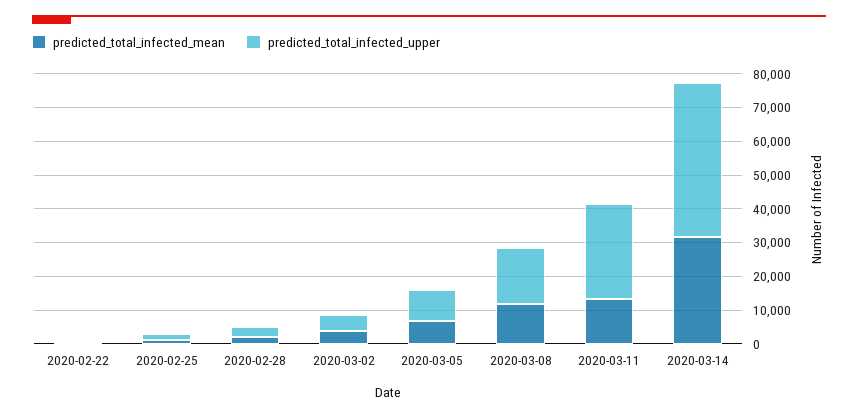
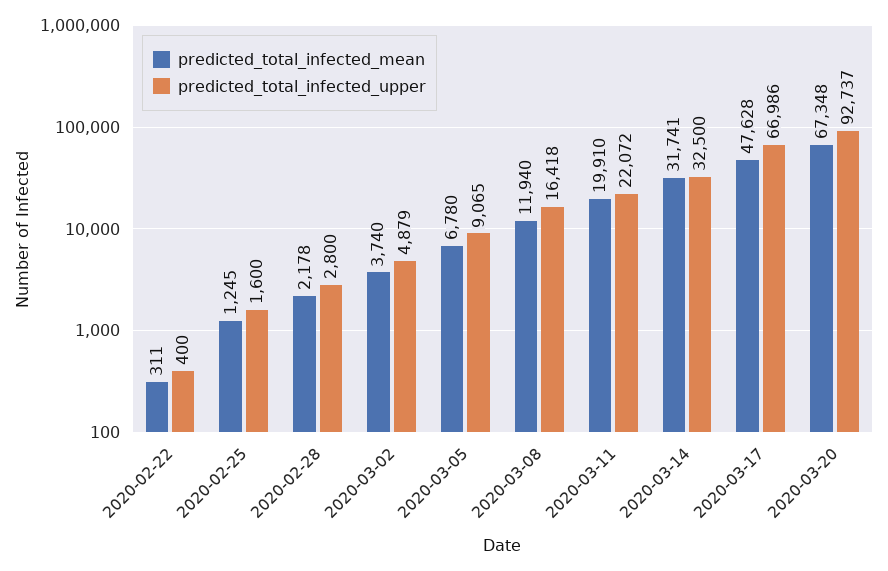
predicted_total_infected_mean, 2020-03-11: 12500 -> 19910
predicted_total_infected_upper, 2020-03-11: 27500 -> 22072
predicted_total_infected_upper, 2020-03-14: 45000 -> 32500
predicted_total_infected_mean, 2020-03-17: none -> 47628
predicted_total_infected_upper, 2020-03-17: none -> 66986
predicted_total_infected_mean, 2020-03-20: none -> 67348
predicted_total_infected_upper, 2020-03-20: none -> 92737

